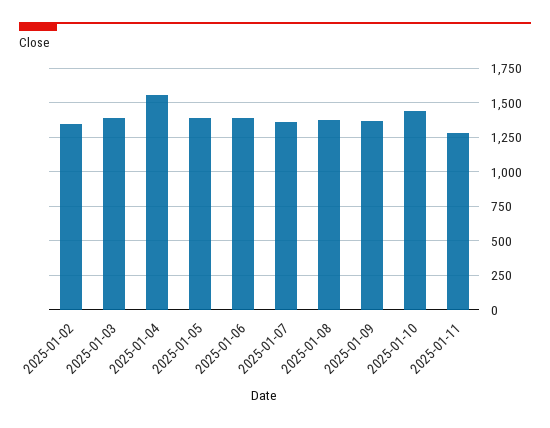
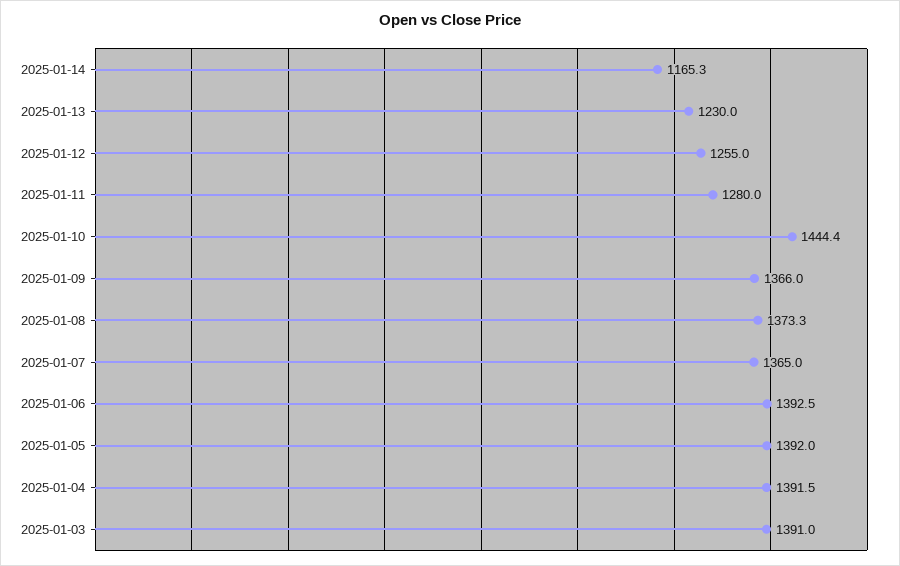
2025-01-02: 1350 -> none
2025-01-04: 1550 -> 1391.5
2025-01-14: none -> 1165.3
2025-01-13: none -> 1230
2025-01-12: none -> 1255

